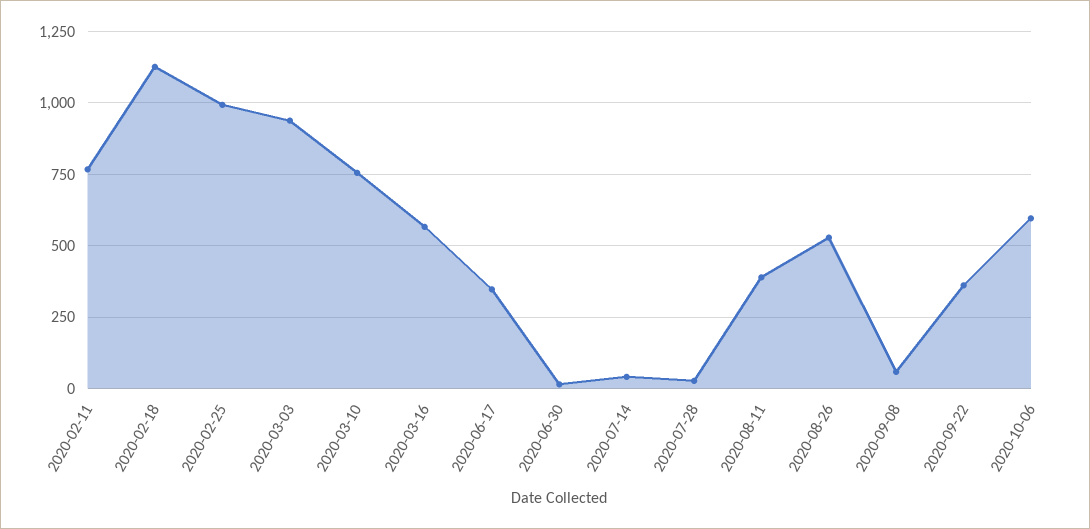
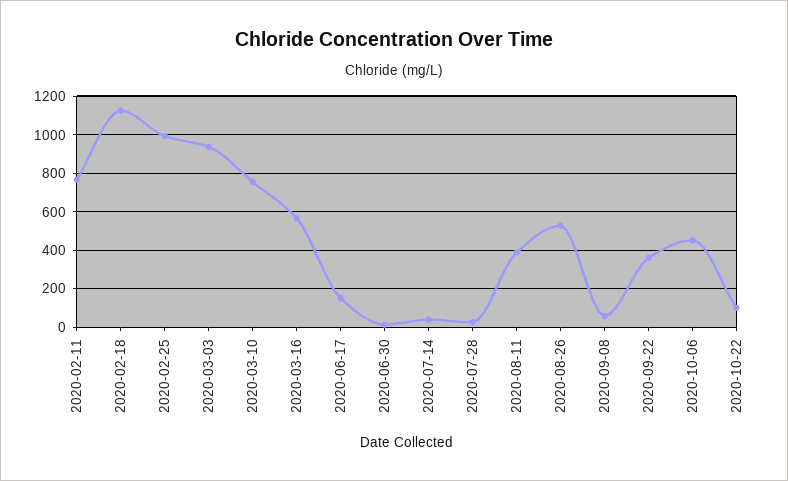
2020-06-17: 350 -> 150
2020-10-06: 600 -> 450
2020-10-22: none -> 100

